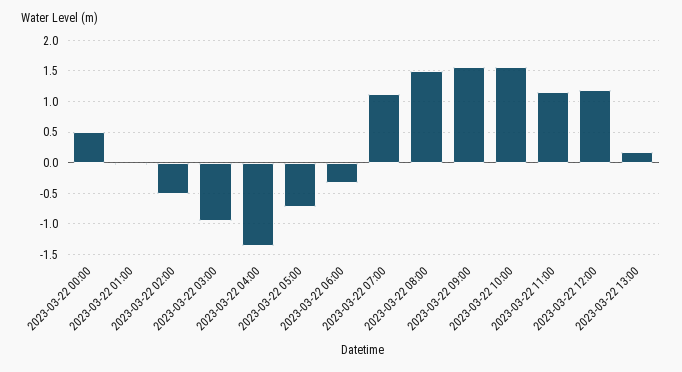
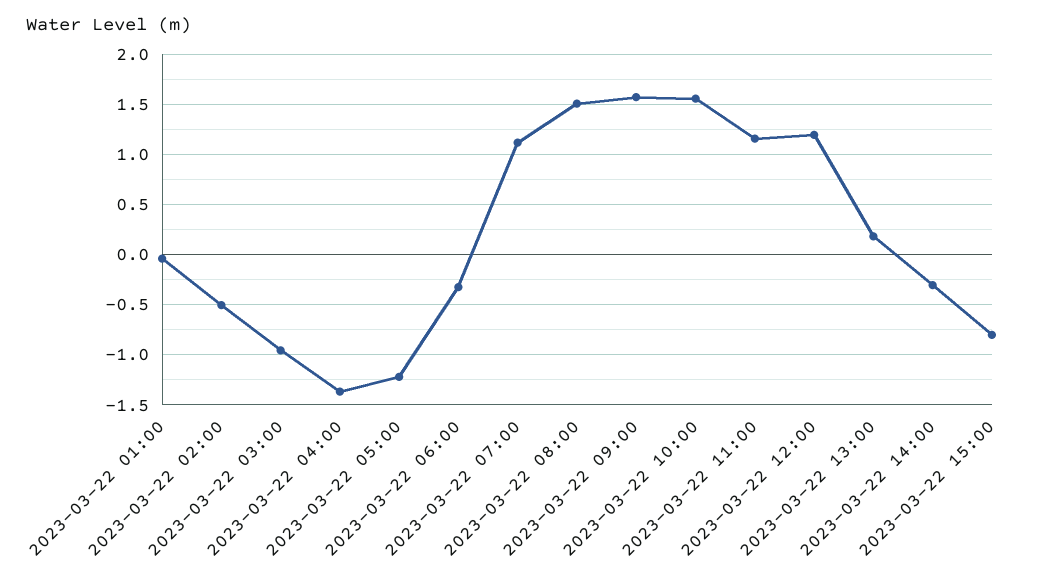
2023-03-22 00:00: 0.5 -> none
2023-03-22 05:00: -0.7 -> -1.2
2023-03-22 14:00: none -> -0.3
2023-03-22 15:00: none -> -0.8

